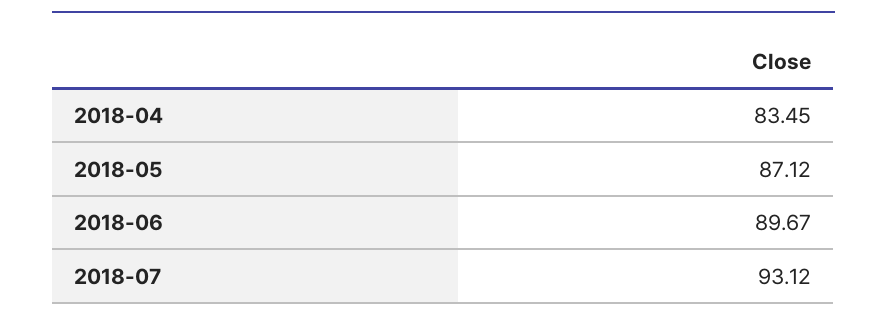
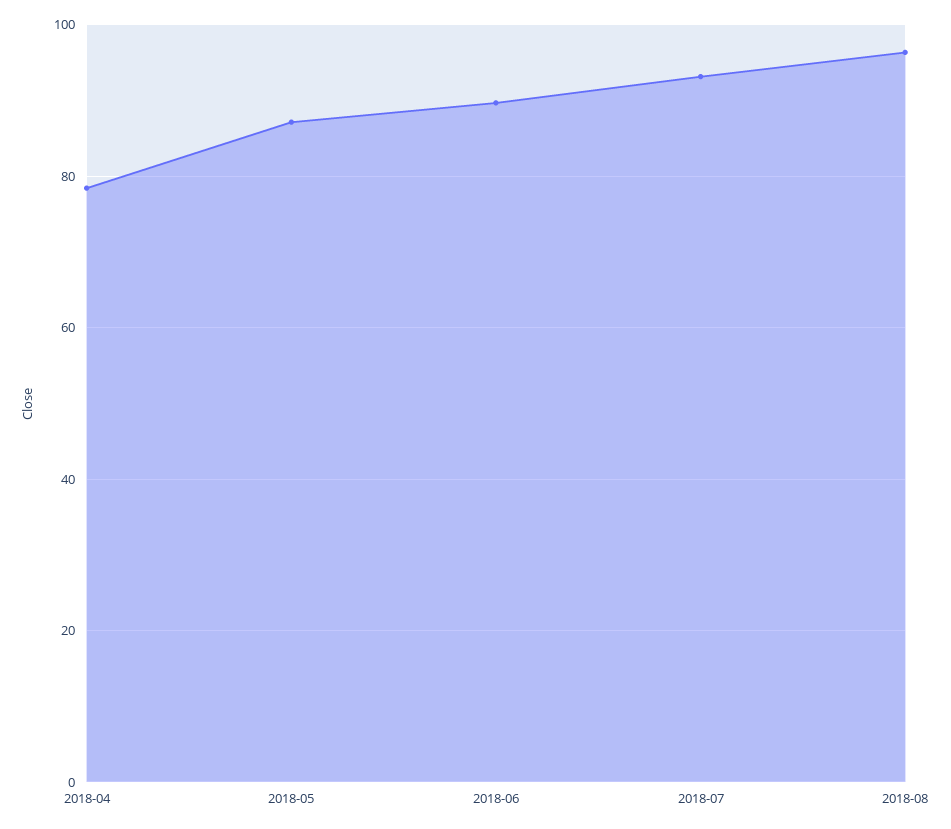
2018-04: 83.45 -> 78
2018-08: none -> 96

